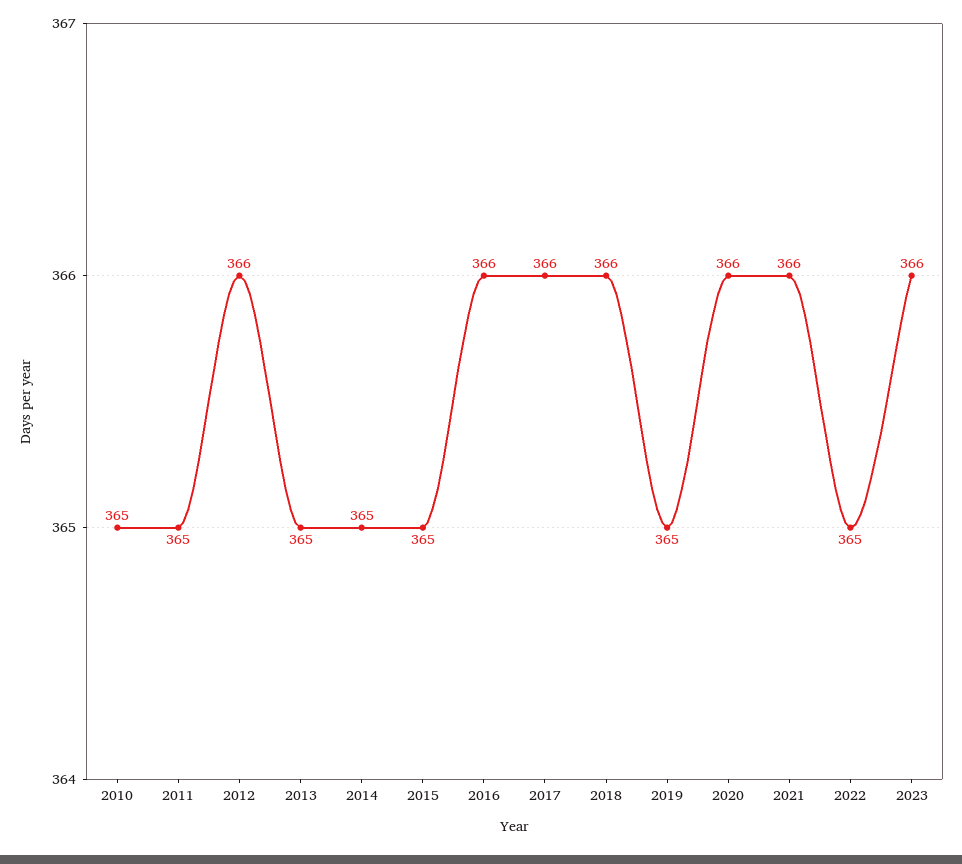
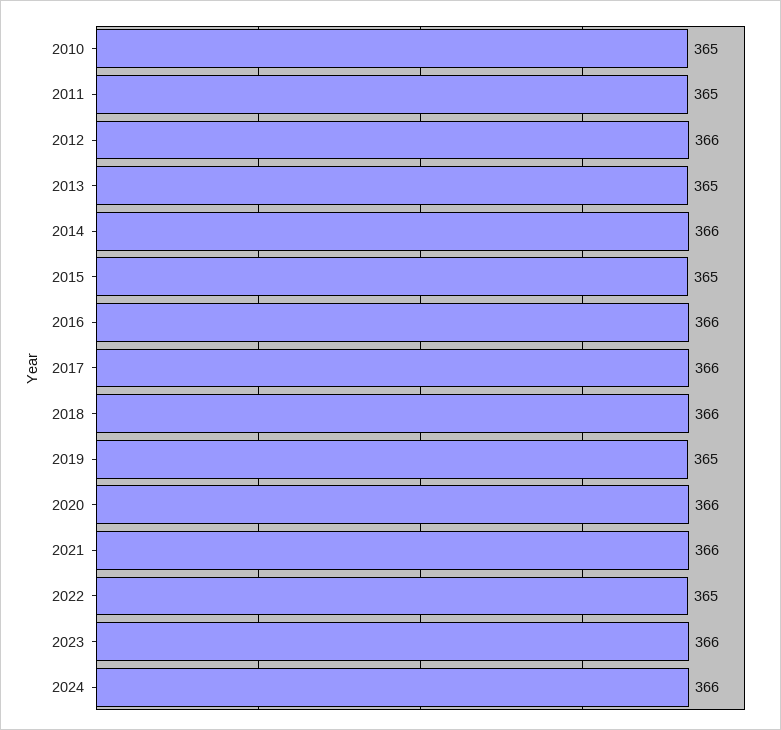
2014: 365 -> 366
2024: none -> 366

